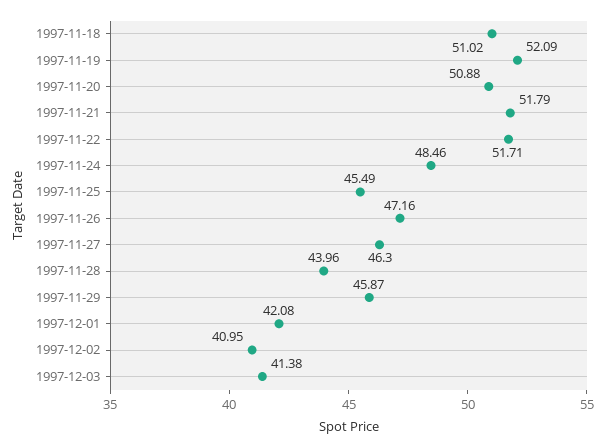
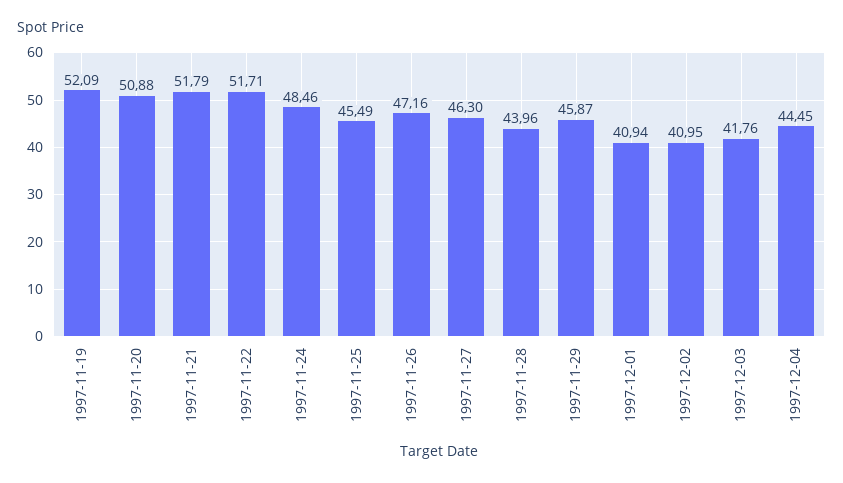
1997-11-18: 51.02 -> none
1997-12-01: 42.08 -> 40.94
1997-12-03: 41.38 -> 41.76
1997-12-04: none -> 44.45

